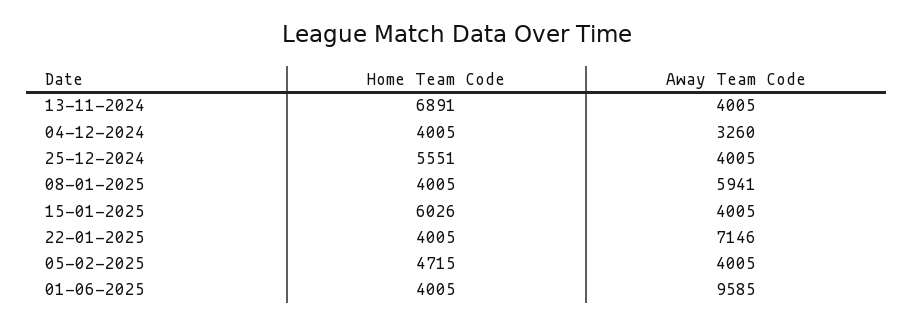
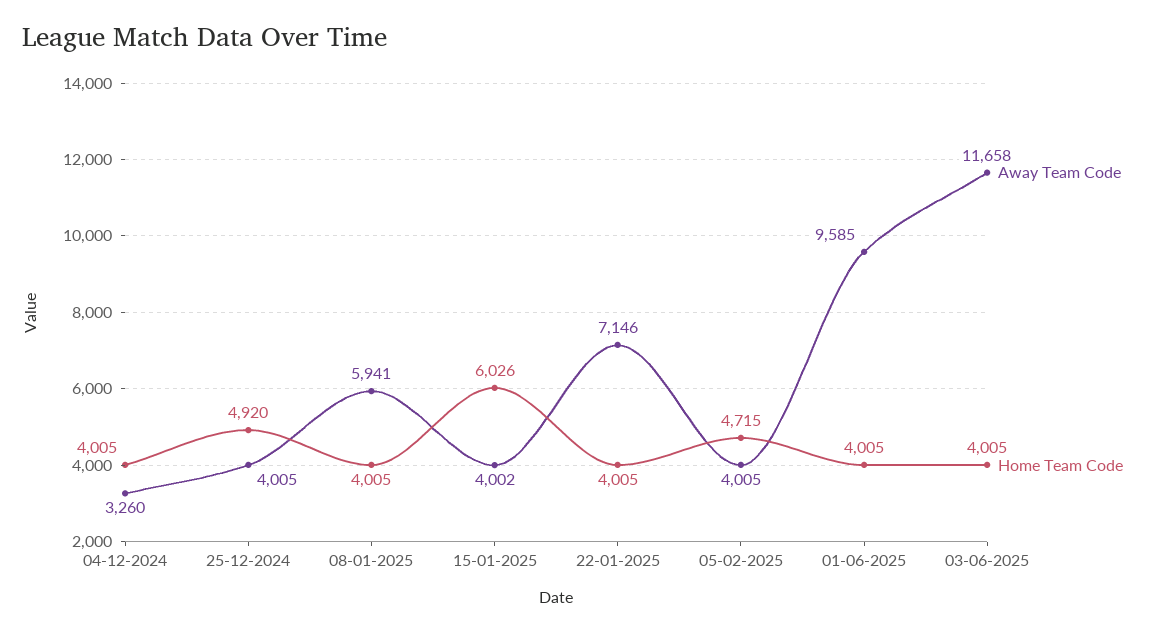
Home Team Code, 13-11-2024: 6891 -> none
Away Team Code, 13-11-2024: 4005 -> none
Home Team Code, 25-12-2024: 5551 -> 4920
Away Team Code, 15-01-2025: 4005 -> 4002
Away Team Code, 03-06-2025: none -> 11658
Home Team Code, 03-06-2025: none -> 4005

